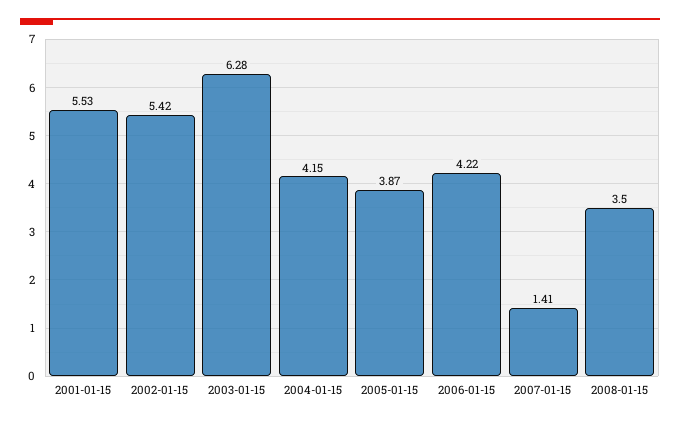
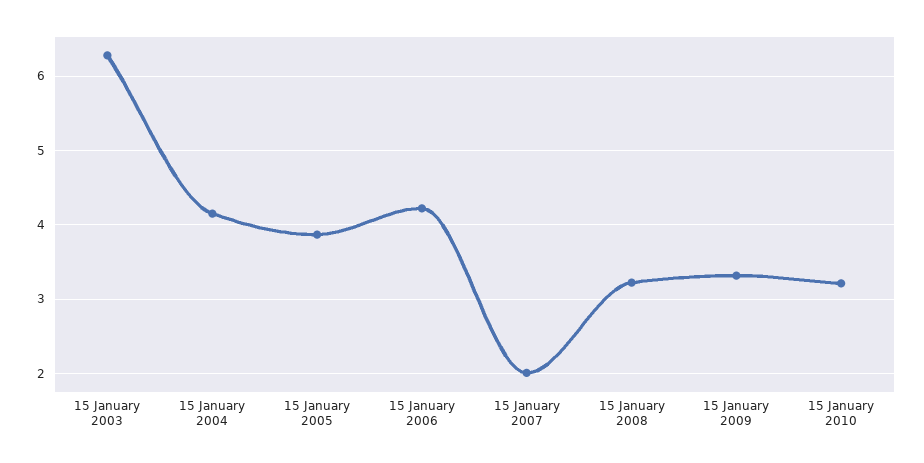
2001-01-15: 5.53 -> none
2002-01-15: 5.42 -> none
2007-01-15: 1.41 -> 2
2008-01-15: 3.5 -> 3.2
15 January 2009: none -> 3.3
15 January 2010: none -> 3.2

